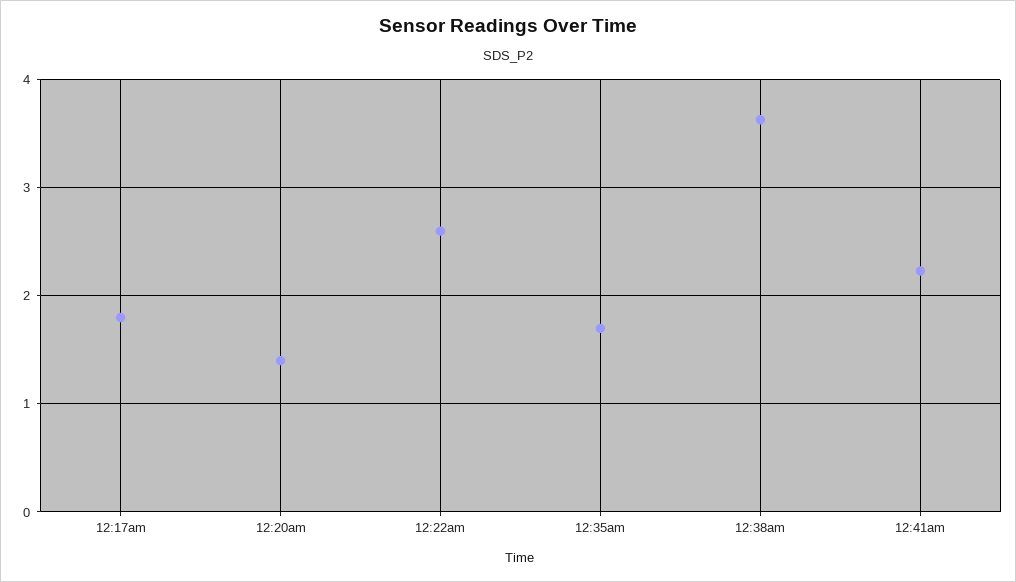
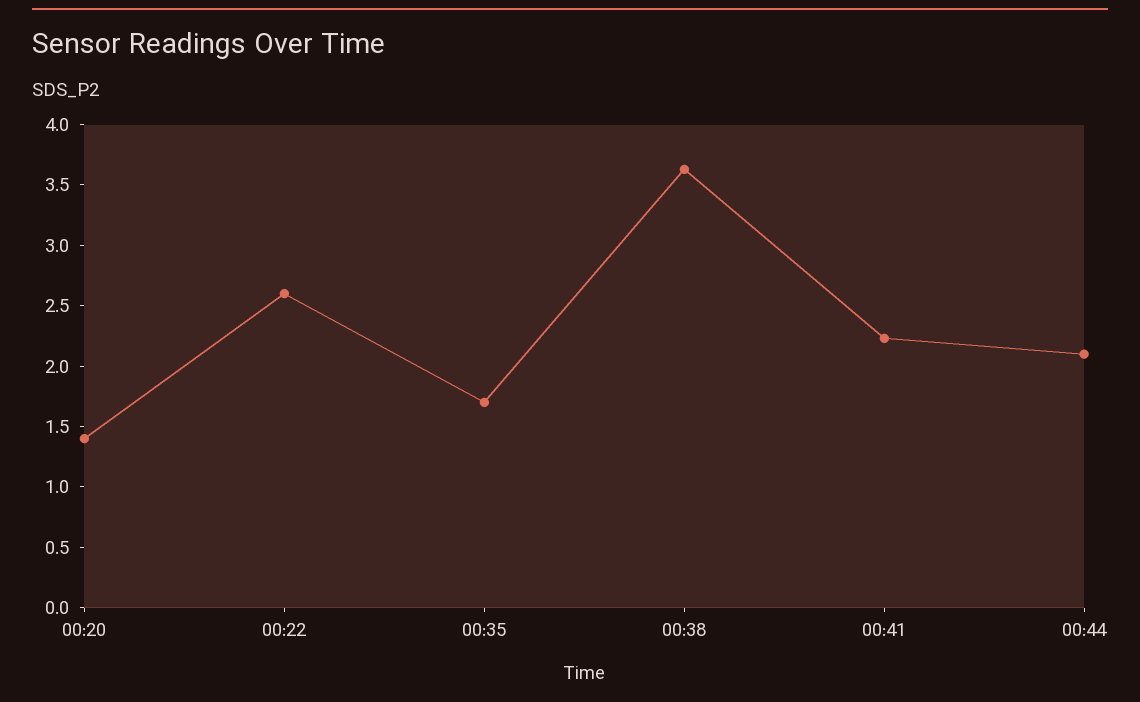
12:17am: 1.8 -> none
00:44: none -> 2.1

